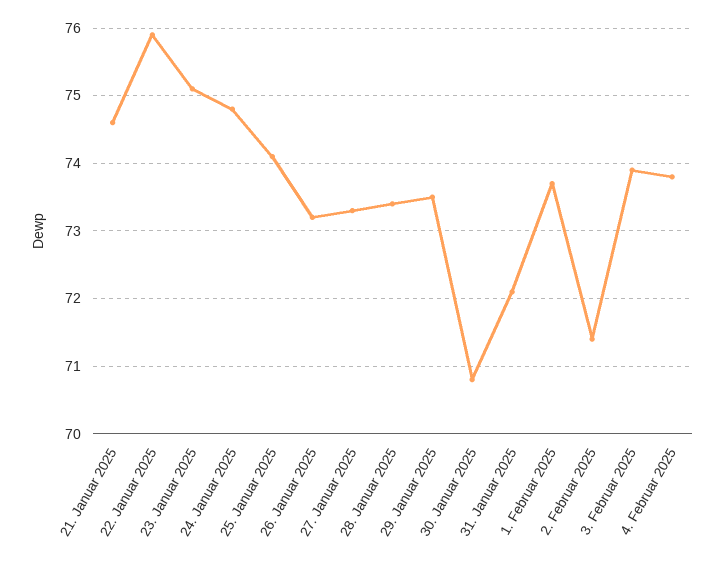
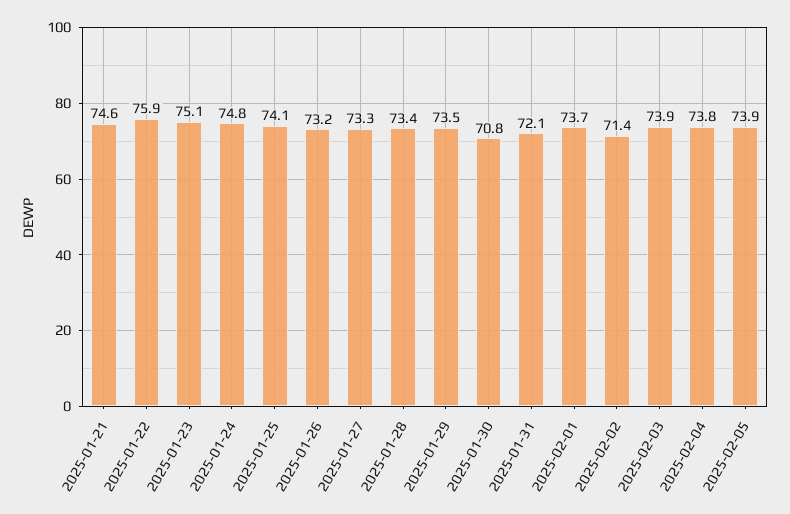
2025-02-05: none -> 73.9

